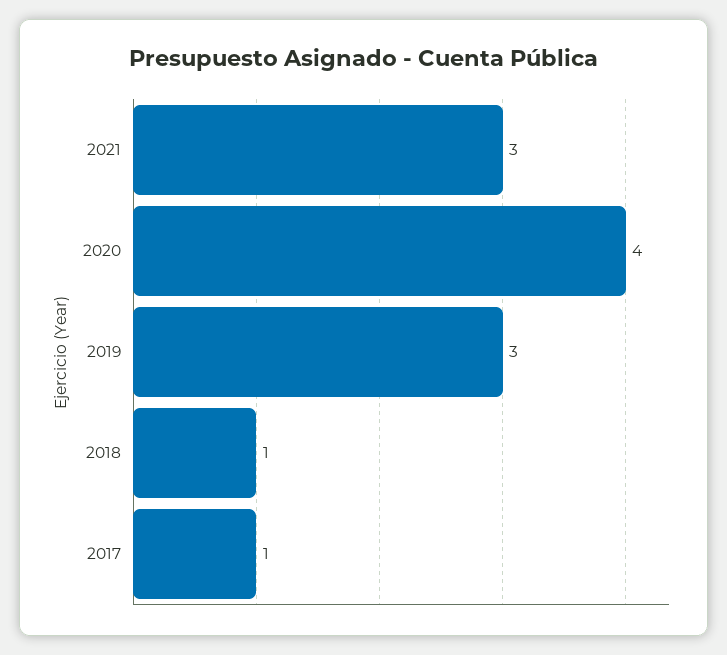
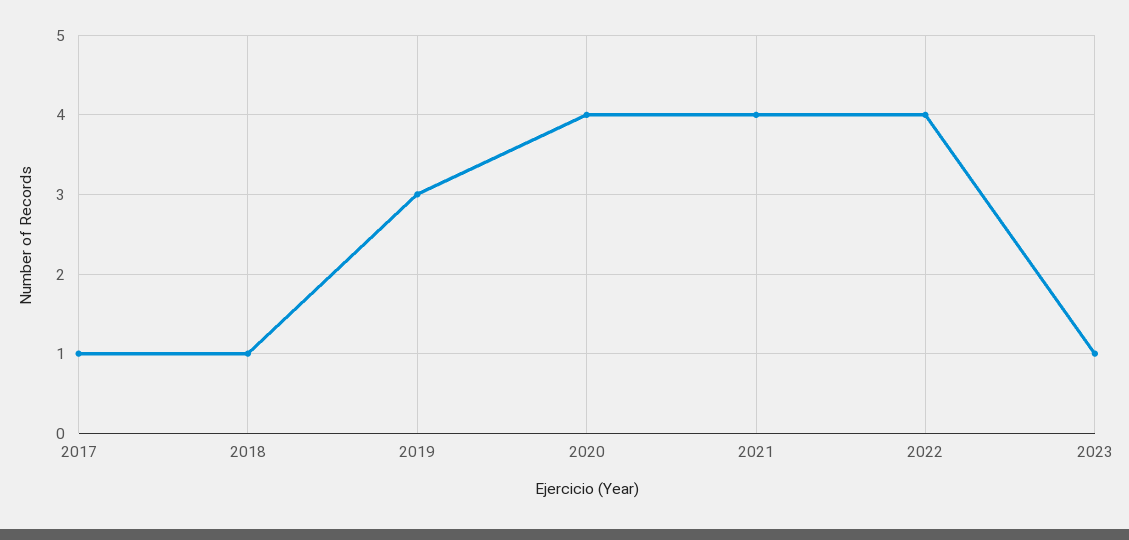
2021: 3 -> 4
2022: none -> 4
2023: none -> 1

